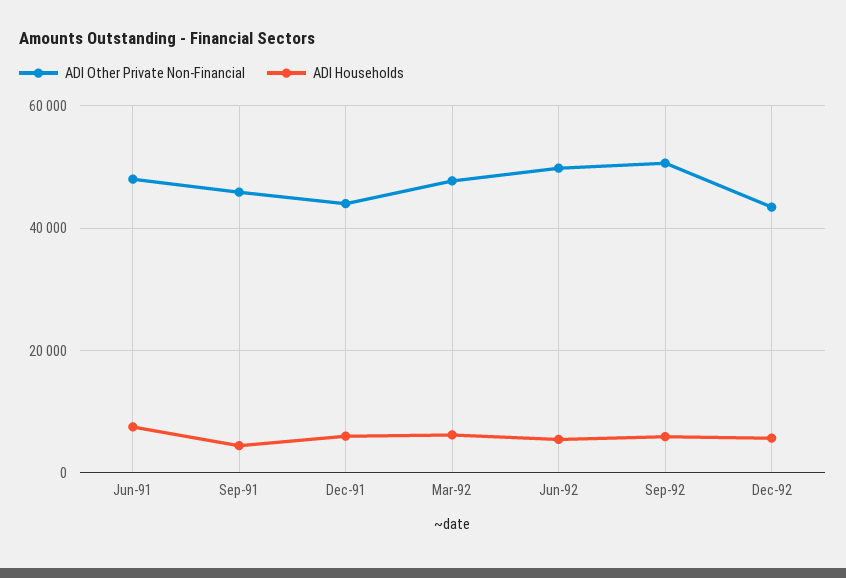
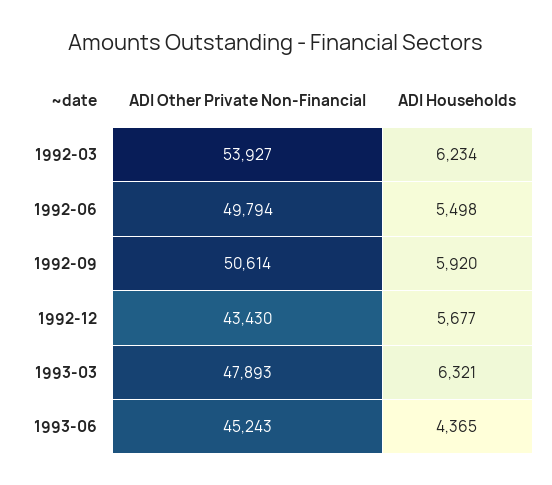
ADI Other Private Non-Financial, Jun-91: 48000 -> none
ADI Households, Jun-91: 8000 -> none
ADI Other Private Non-Financial, Sep-91: 46000 -> none
ADI Households, Sep-91: 4000 -> none
ADI Other Private Non-Financial, Dec-91: 44000 -> none
ADI Households, Dec-91: 6000 -> none
ADI Other Private Non-Financial, Mar-92: 48000 -> 53927
ADI Other Private Non-Financial, 1993-03: none -> 47893
ADI Households, 1993-03: none -> 6321
ADI Other Private Non-Financial, 1993-06: none -> 45243
ADI Households, 1993-06: none -> 4365

